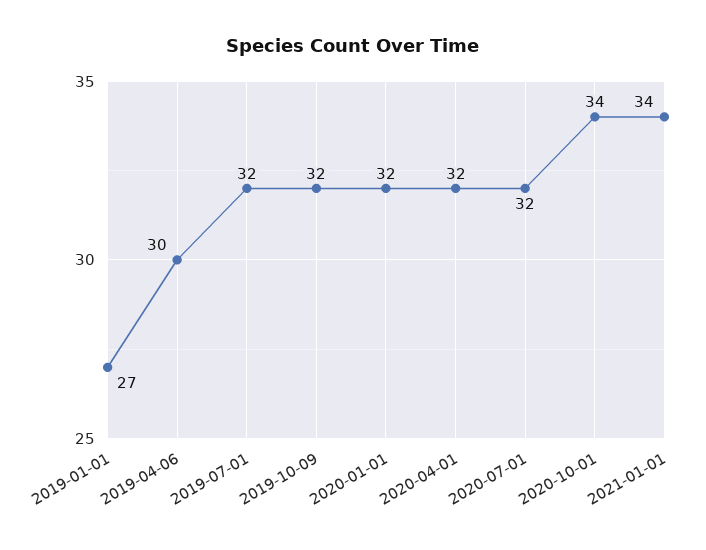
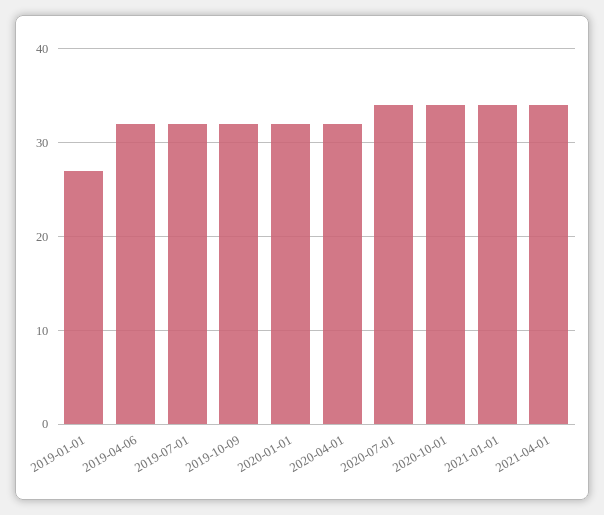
2019-04-06: 30 -> 32
2020-07-01: 32 -> 34
2021-04-01: none -> 34

